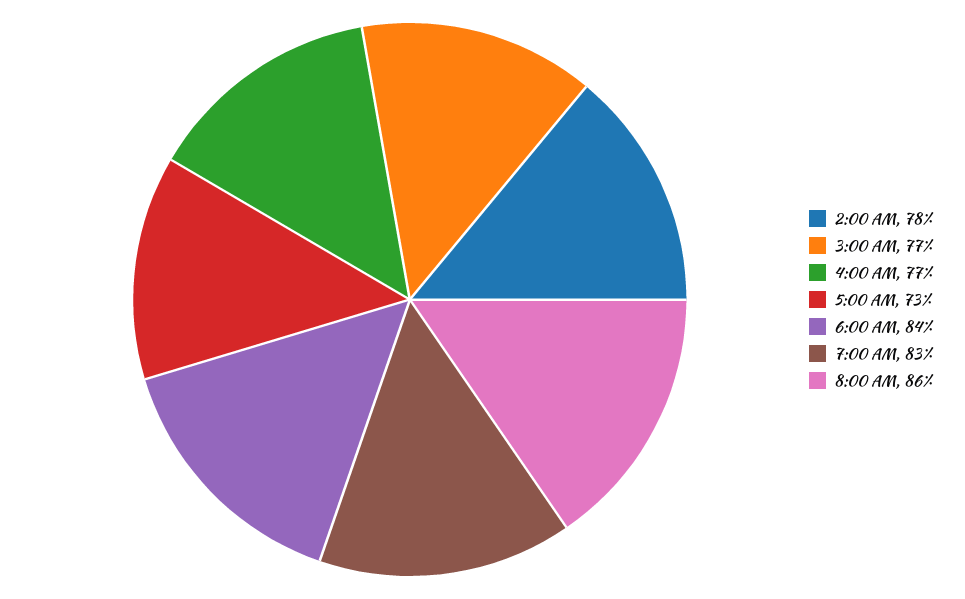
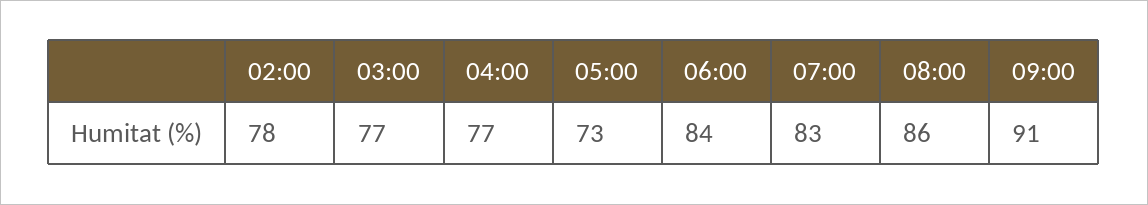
09:00: none -> 91

